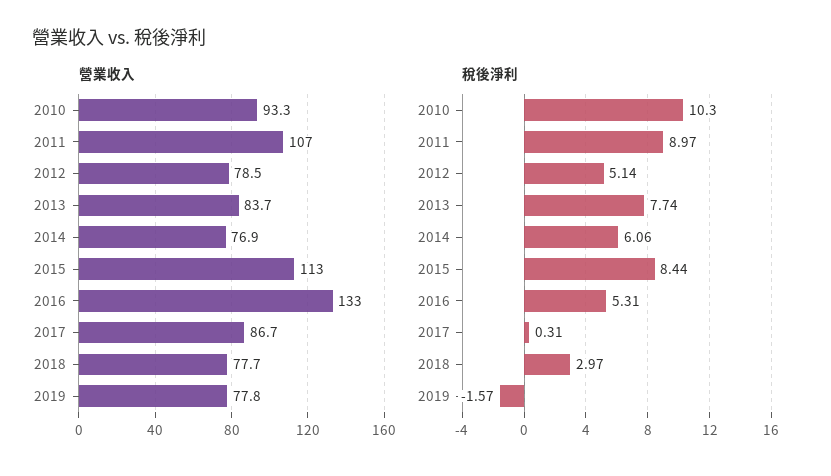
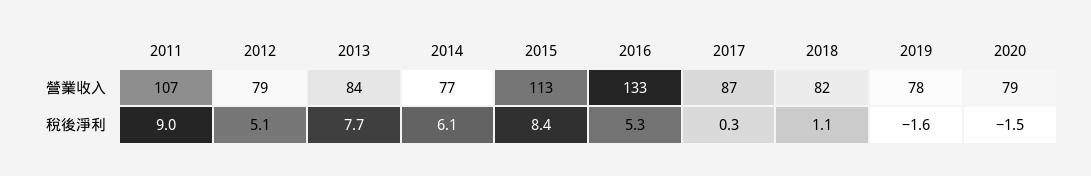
營業收入, 2010: 93.3 -> none
營業收入, 2018: 77.7 -> 82
稅後淨利, 2010: 10.3 -> none
稅後淨利, 2018: 2.97 -> 1.1
營業收入, 2020: none -> 79
稅後淨利, 2020: none -> -1.5

